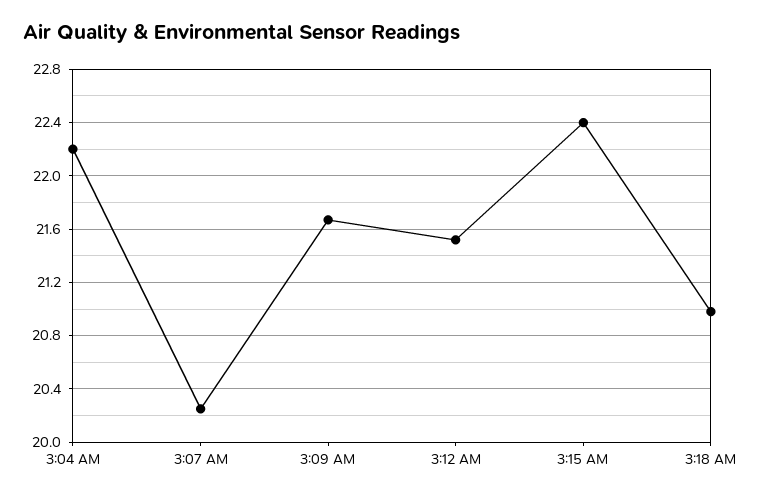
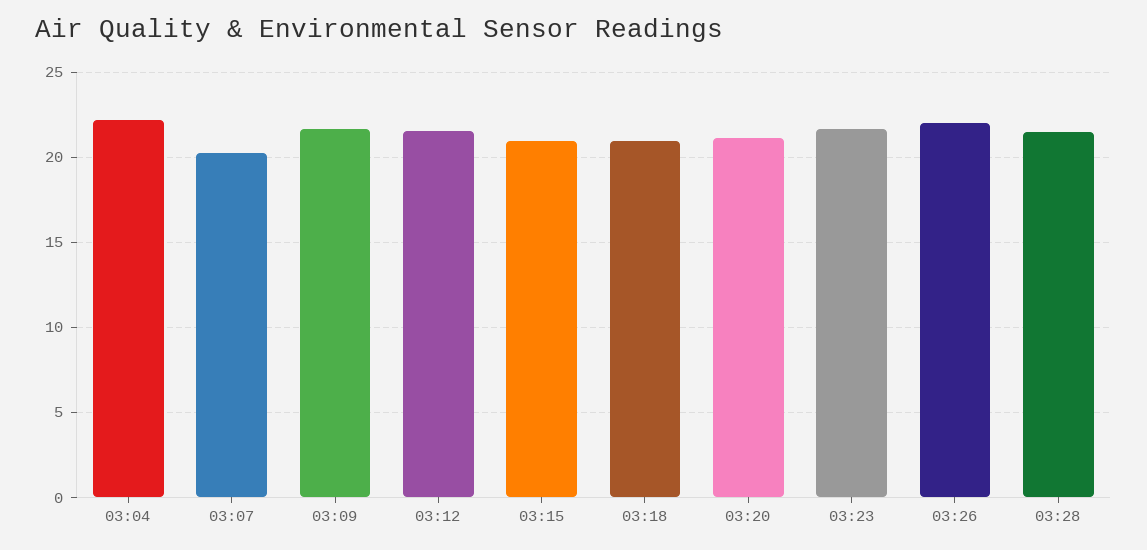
3:15 AM: 22.4 -> 21
03:20: none -> 21
03:23: none -> 21.5
03:26: none -> 22
03:28: none -> 21.5

